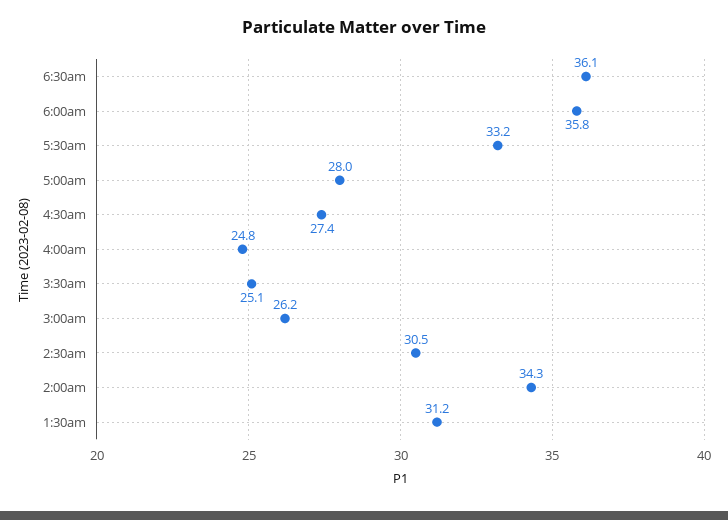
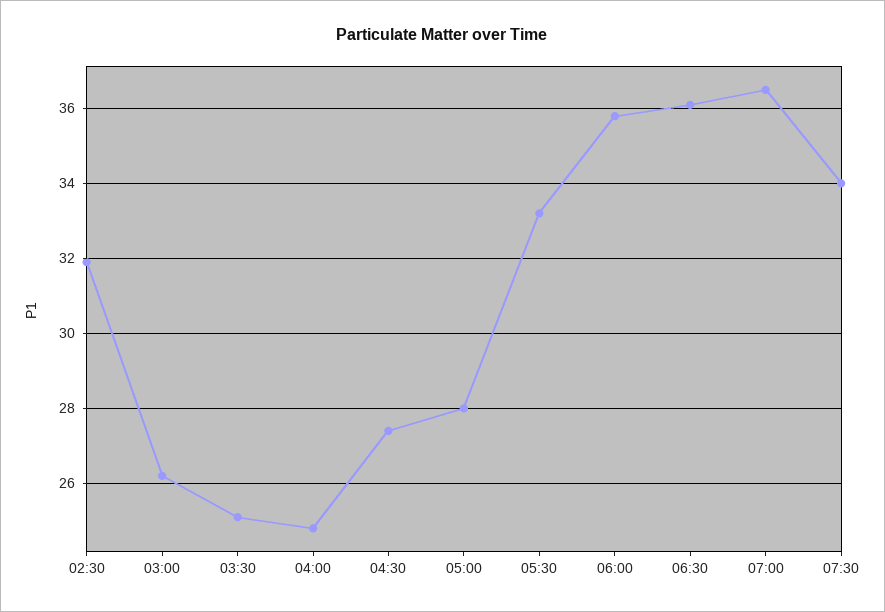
2:30am: 30.5 -> 32
2:00am: 34.3 -> none
1:30am: 31.2 -> none
07:00: none -> 36.5
07:30: none -> 34

